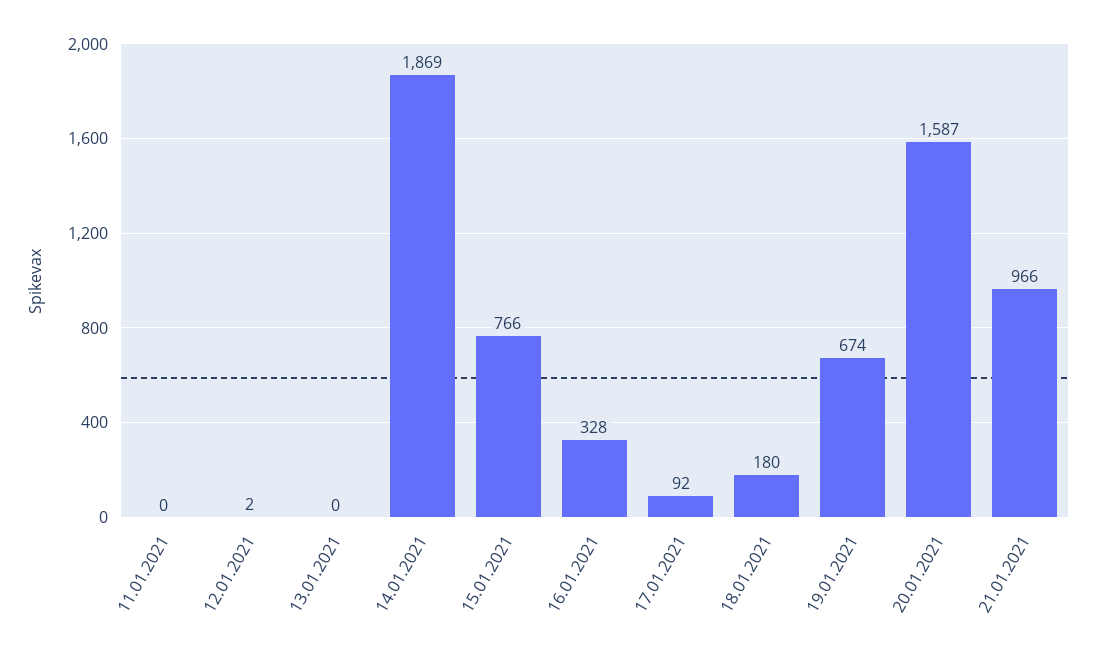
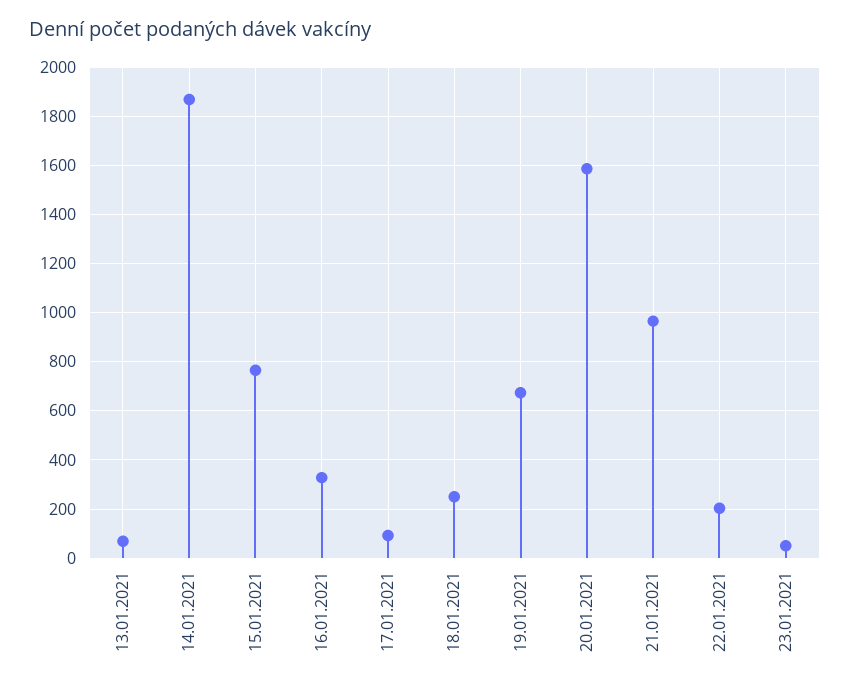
11.01.2021: 0 -> none
12.01.2021: 2 -> none
13.01.2021: 0 -> 75
18.01.2021: 180 -> 250
22.01.2021: none -> 200
23.01.2021: none -> 50

